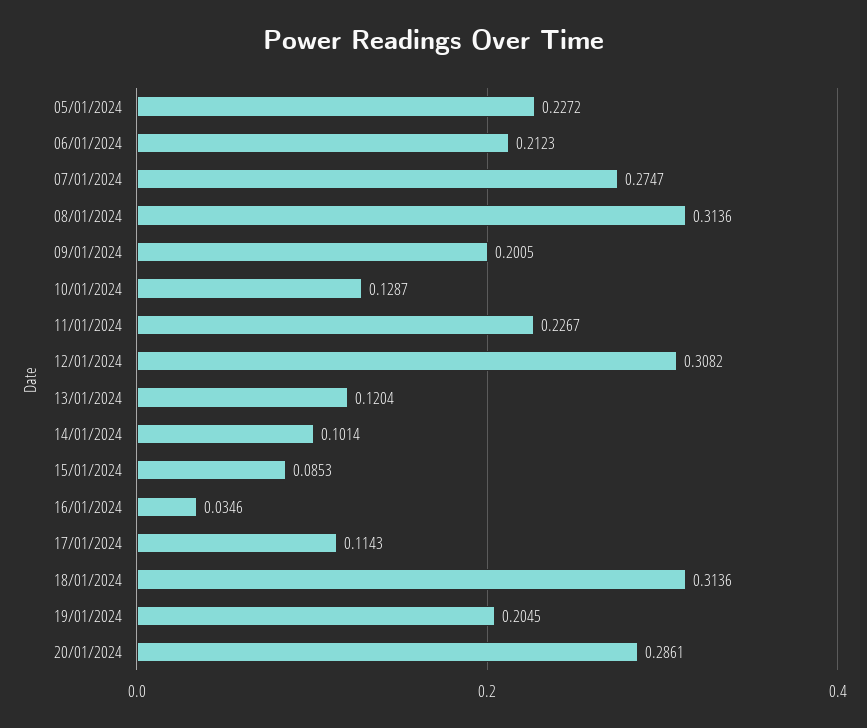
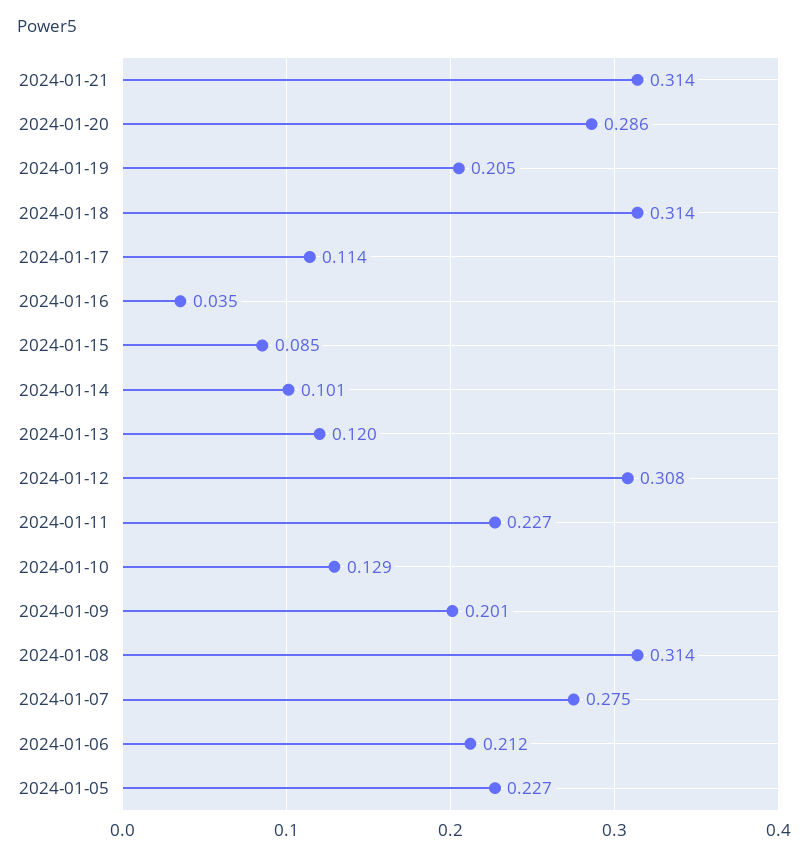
2024-01-21: none -> 0.314

